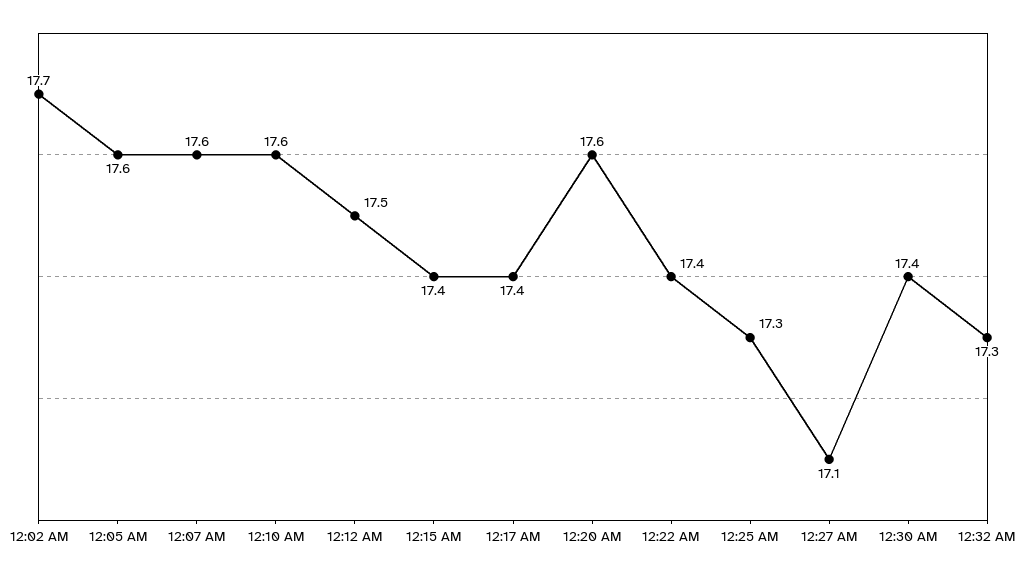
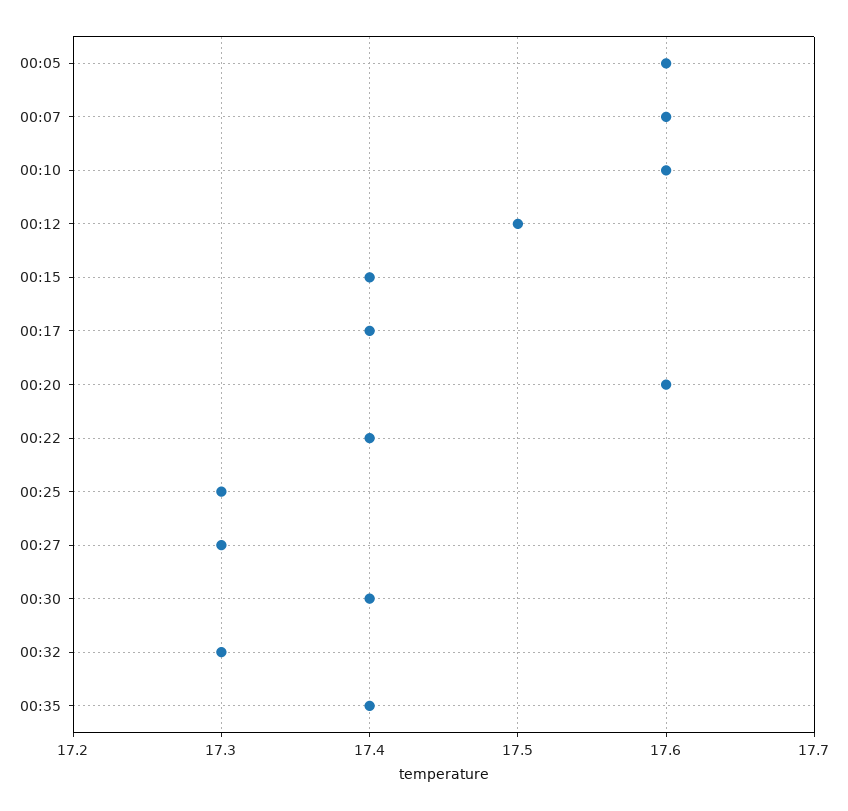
12:02 AM: 17.7 -> none
12:27 AM: 17.1 -> 17.3
00:35: none -> 17.4

